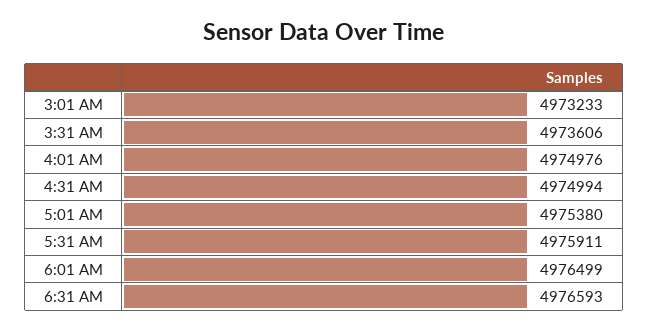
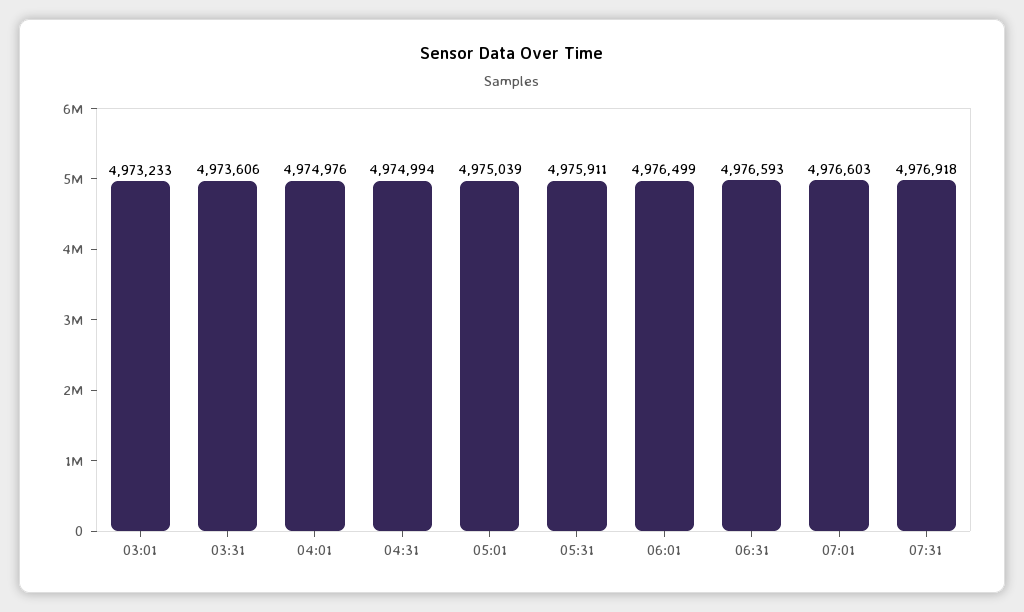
5:01 AM: 4975380 -> 4975039
07:01: none -> 4976603
07:31: none -> 4976918

